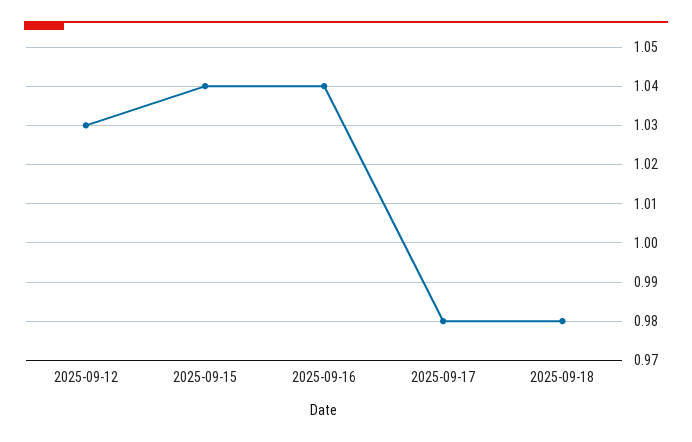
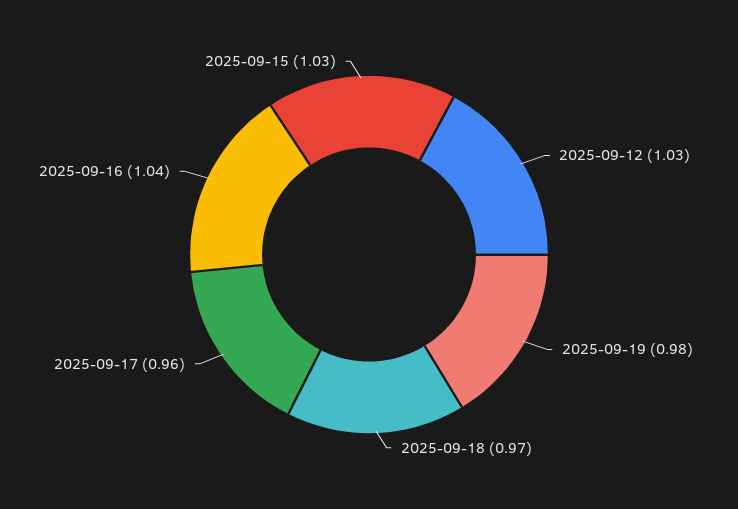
2025-09-15: 1.04 -> 1.03
2025-09-17: 0.98 -> 0.96
2025-09-18: 0.98 -> 0.97
2025-09-19: none -> 0.98

